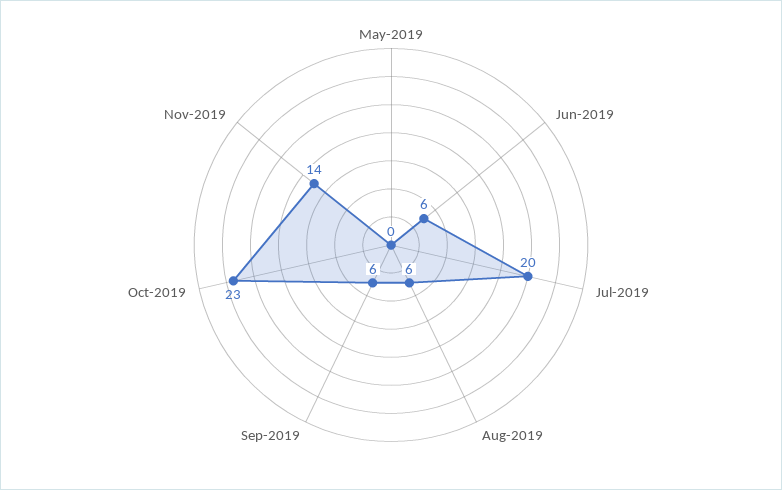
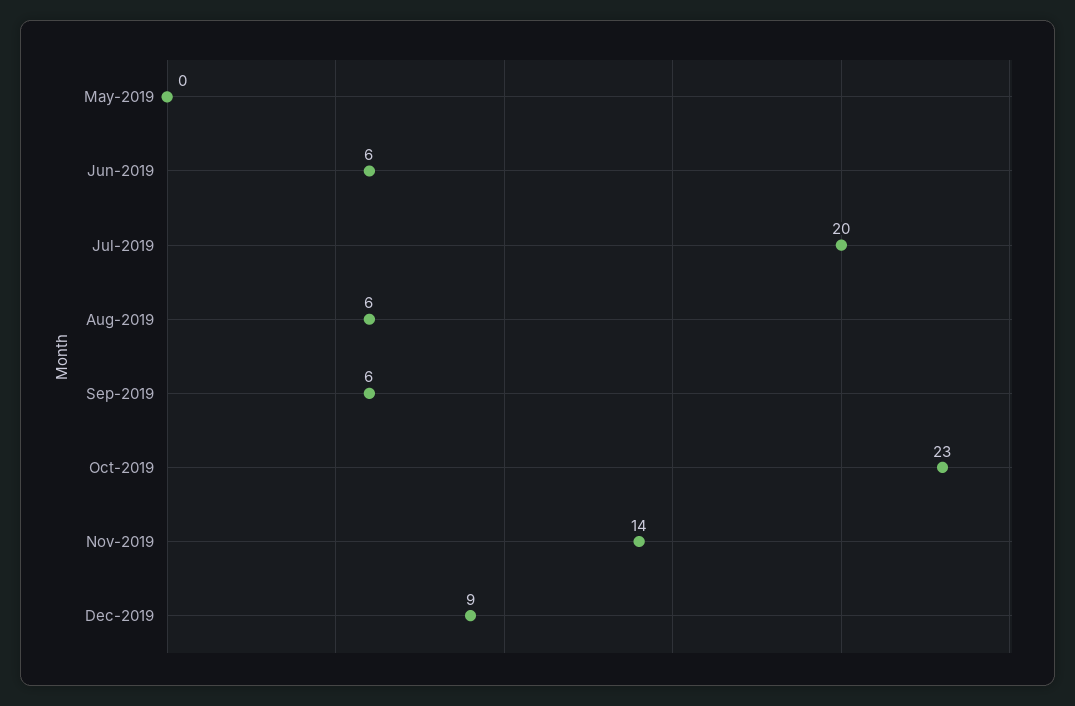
Dec-2019: none -> 9

